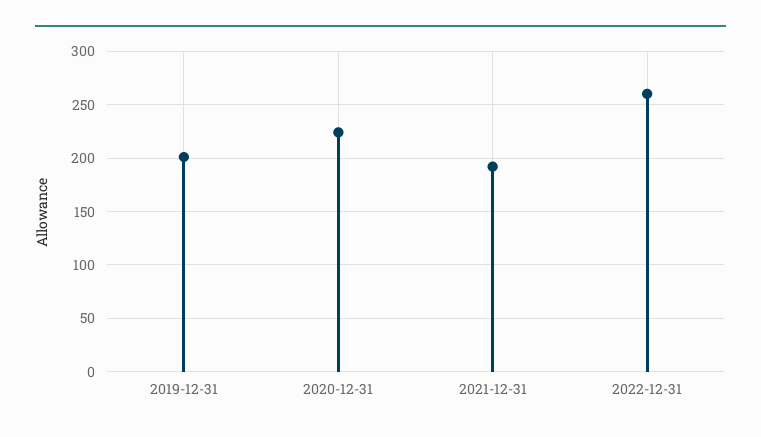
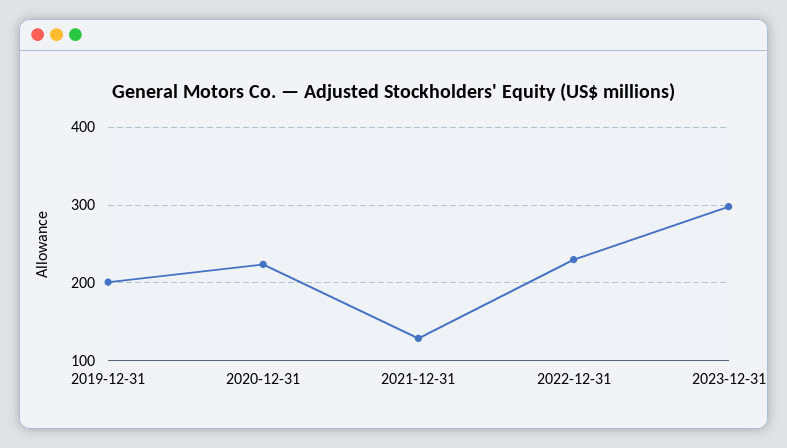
2021-12-31: 190 -> 130
2022-12-31: 260 -> 230
2023-12-31: none -> 300

